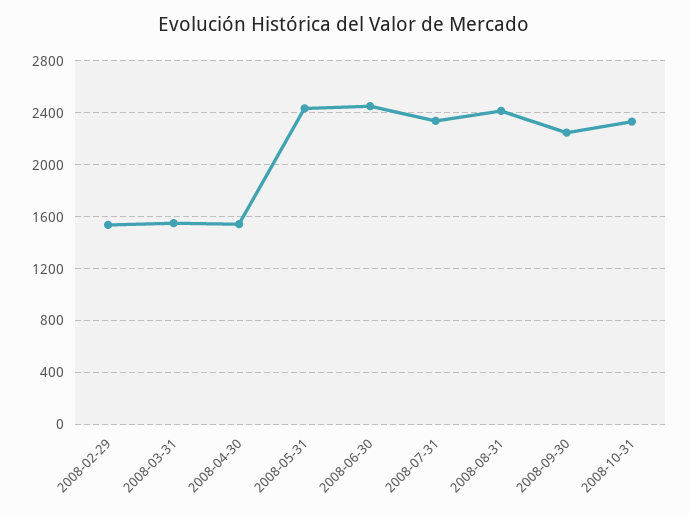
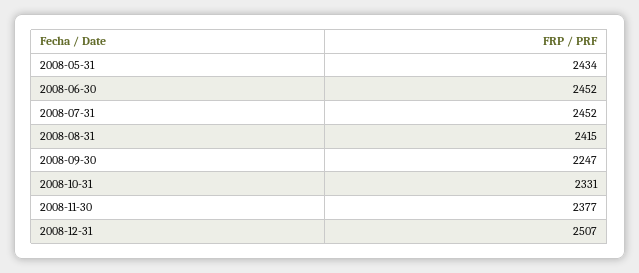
2008-02-29: 1550 -> none
2008-03-31: 1550 -> none
2008-04-30: 1550 -> none
2008-07-31: 2350 -> 2452
2008-11-30: none -> 2377
2008-12-31: none -> 2507

